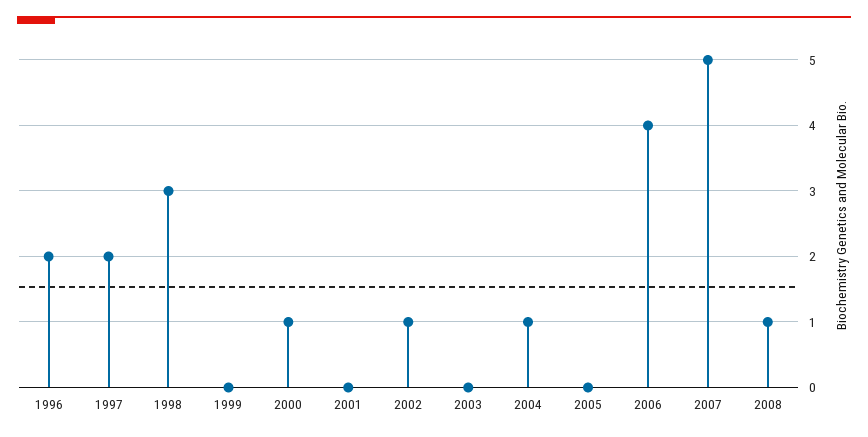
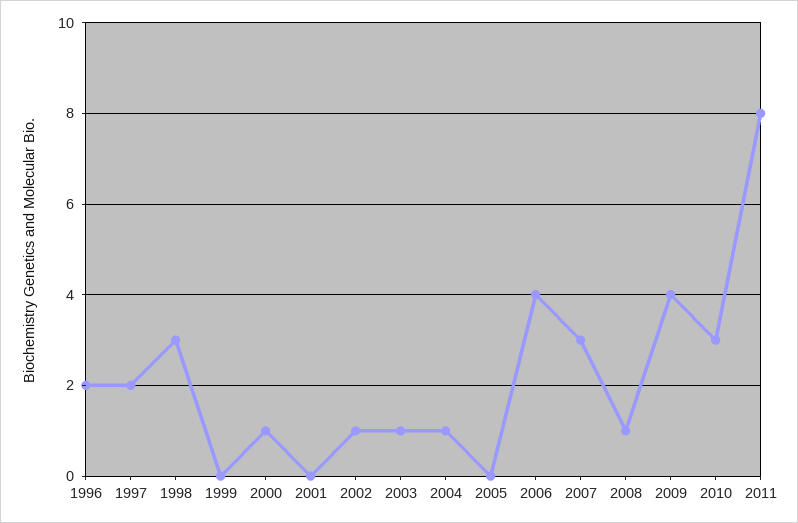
2003: 0 -> 1
2007: 5 -> 3
2009: none -> 4
2010: none -> 3
2011: none -> 8

